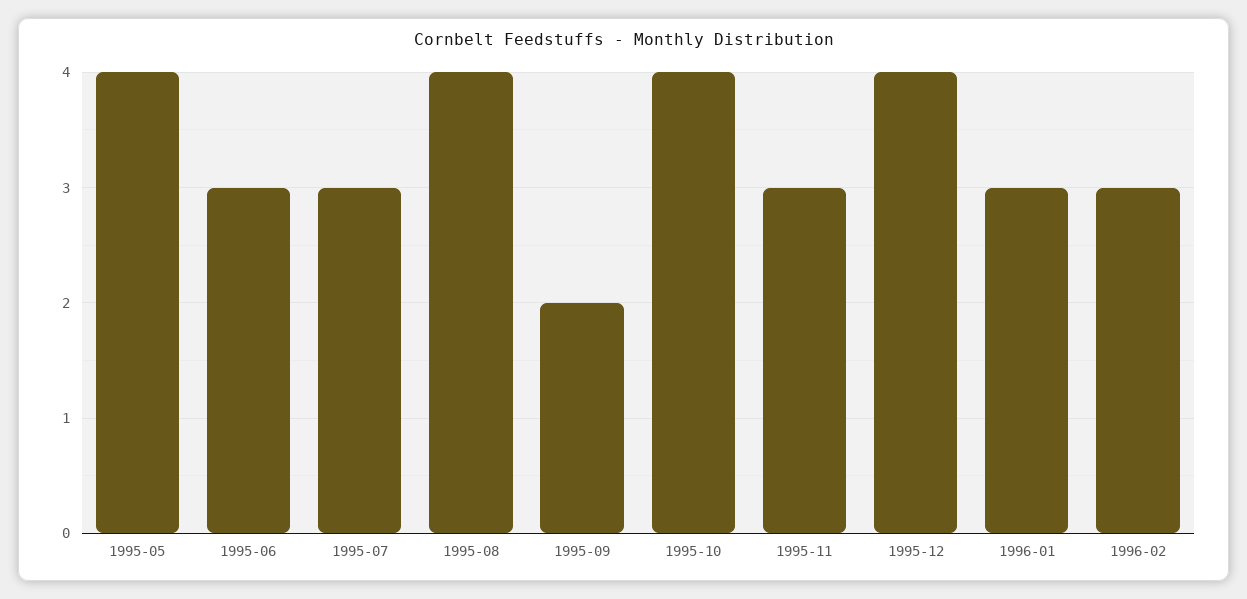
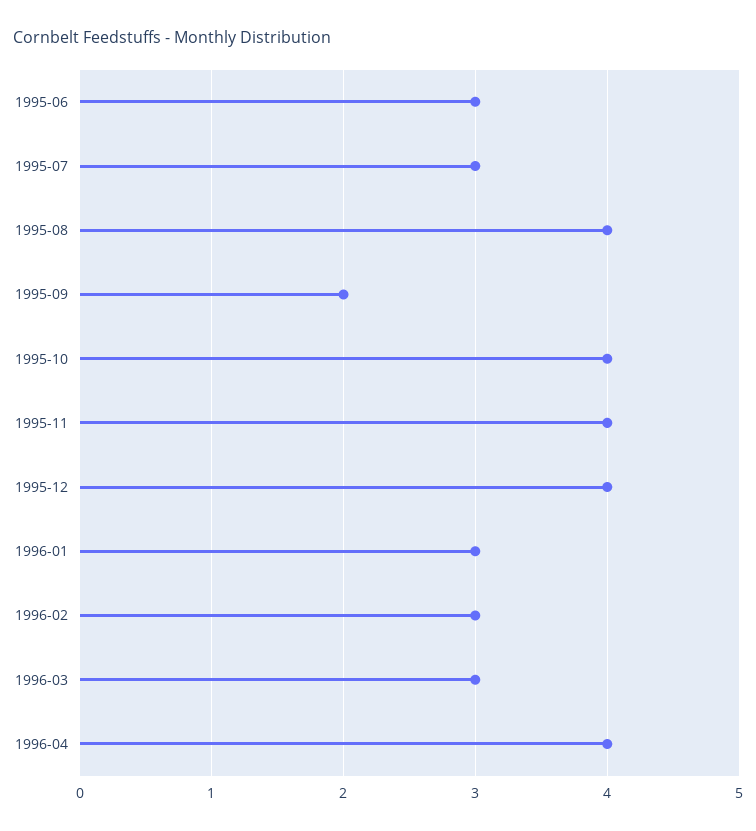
1995-05: 4 -> none
1995-11: 3 -> 4
1996-03: none -> 3
1996-04: none -> 4

